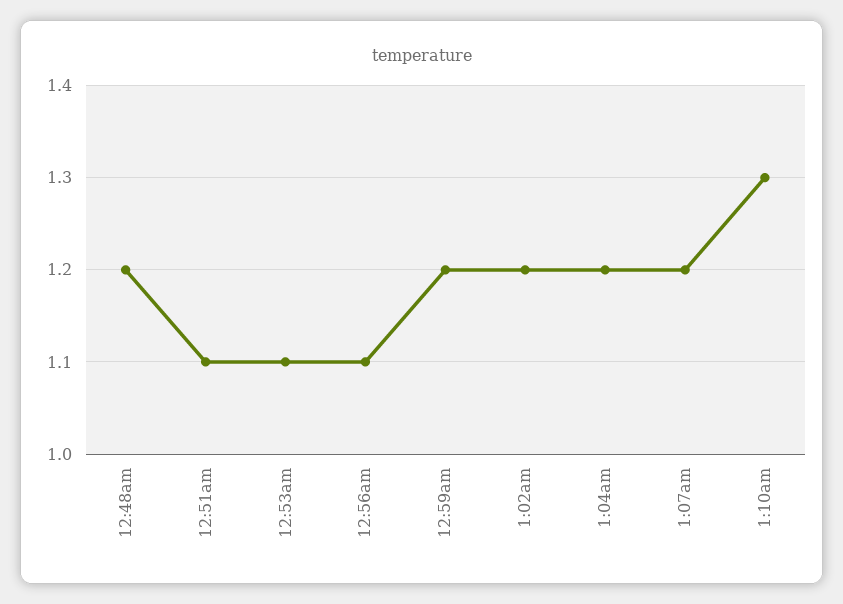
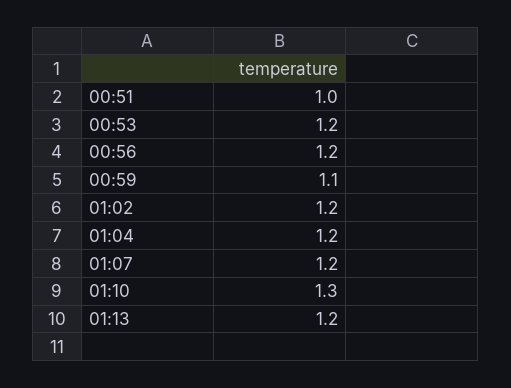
12:48am: 1.2 -> none
12:51am: 1.1 -> 1
12:53am: 1.1 -> 1.2
12:56am: 1.1 -> 1.2
12:59am: 1.2 -> 1.1
01:13: none -> 1.2

